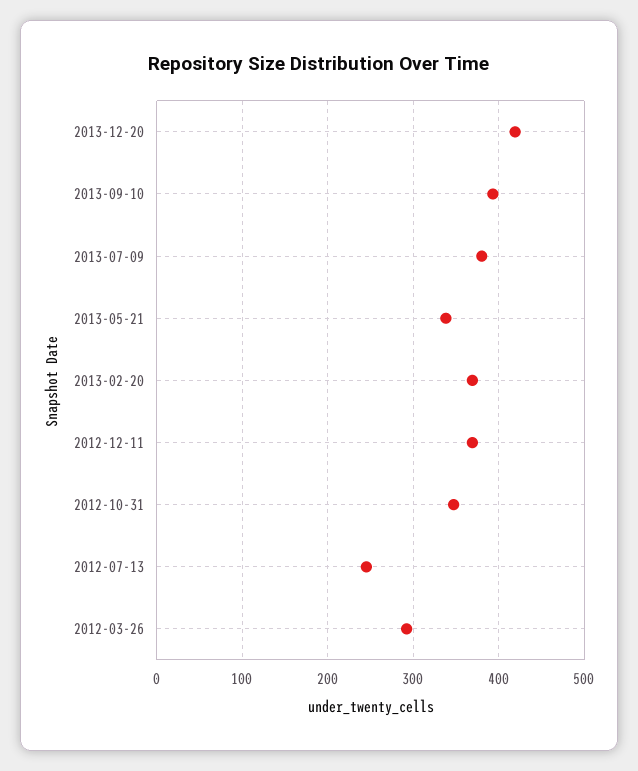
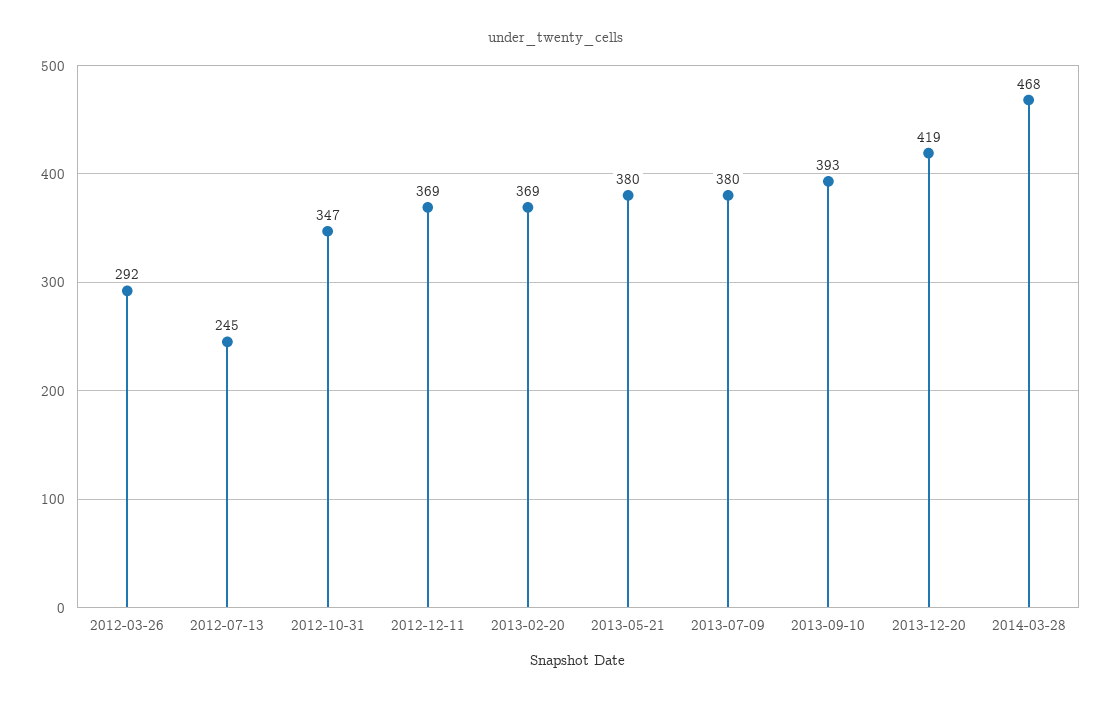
2013-05-21: 340 -> 380
2014-03-28: none -> 468

